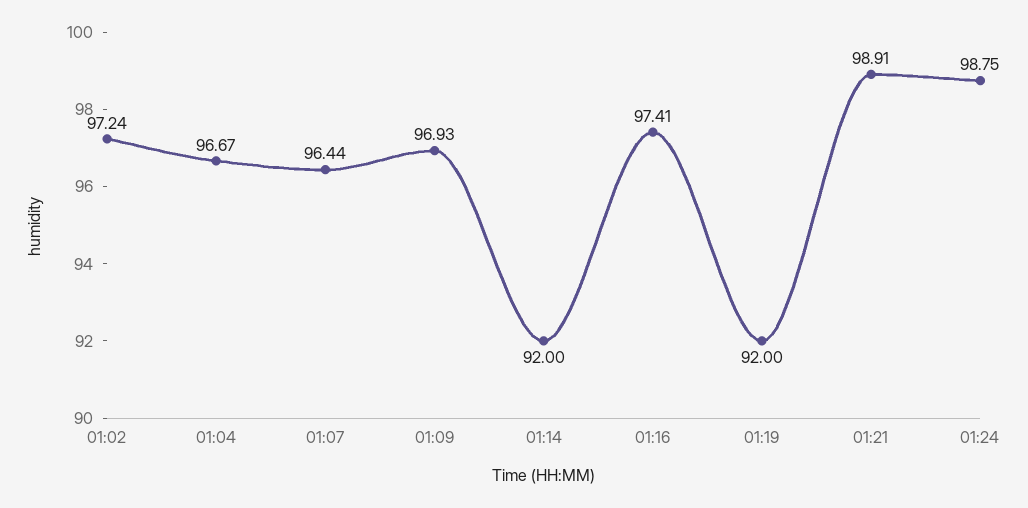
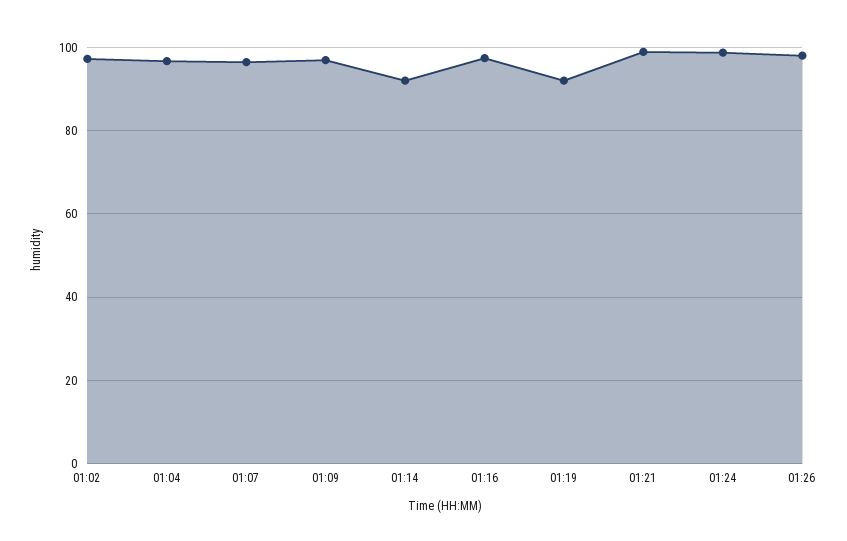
01:26: none -> 98

